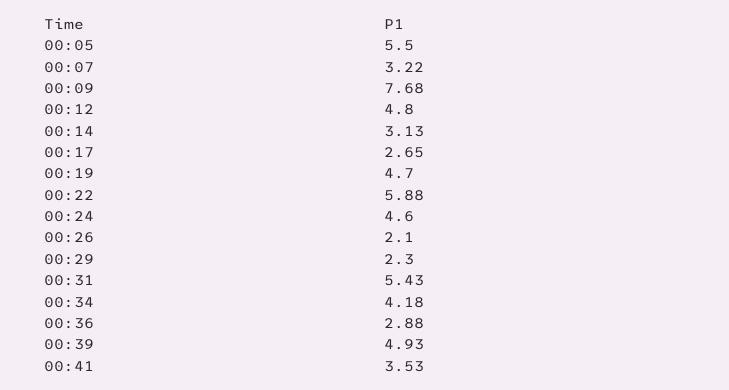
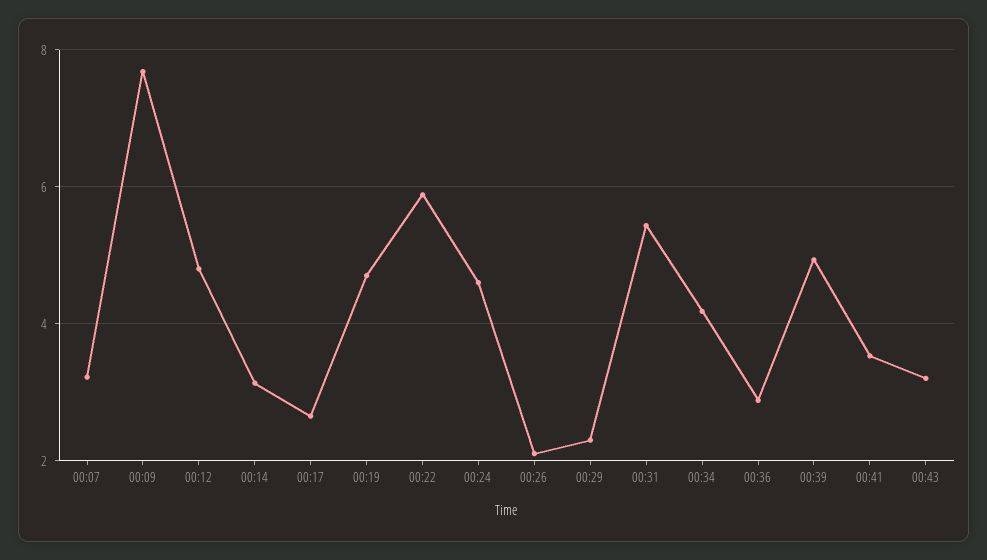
00:05: 5.5 -> none
00:43: none -> 3.2

